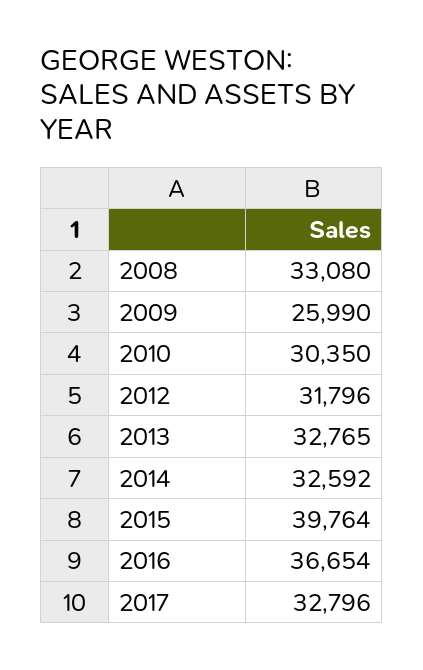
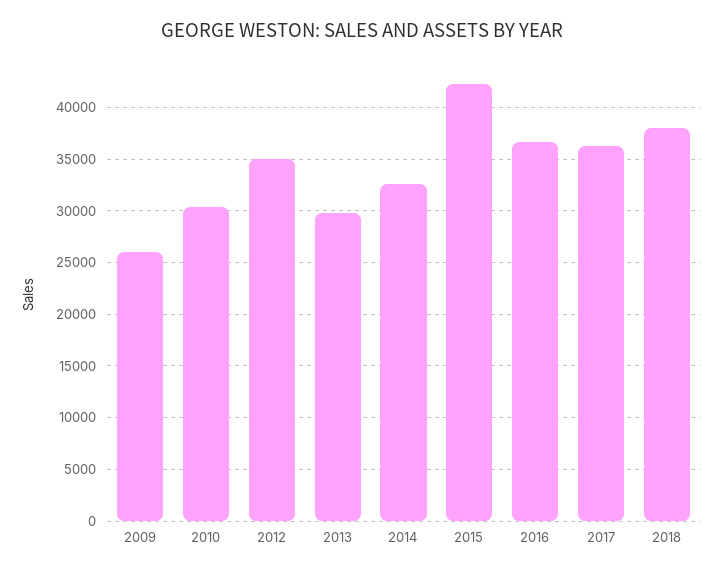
2008: 33080 -> none
2012: 31796 -> 35000
2013: 32765 -> 30000
2015: 39764 -> 42000
2017: 32796 -> 36000
2018: none -> 38000

